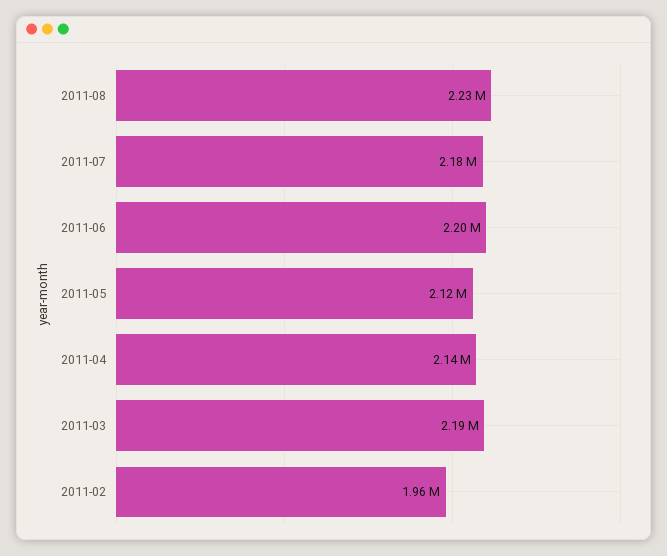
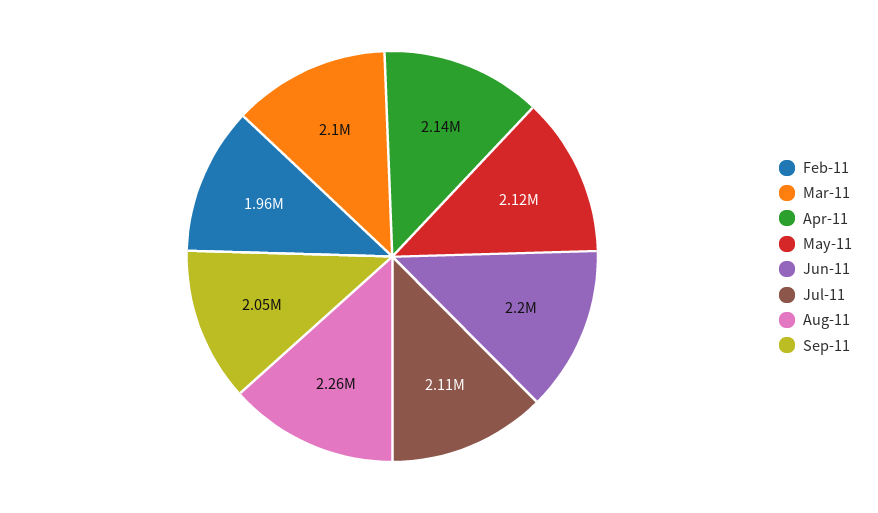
2011-08: 2230000 -> 2260000
2011-07: 2180000 -> 2110000
2011-03: 2190000 -> 2100000
Sep-11: none -> 2050000

